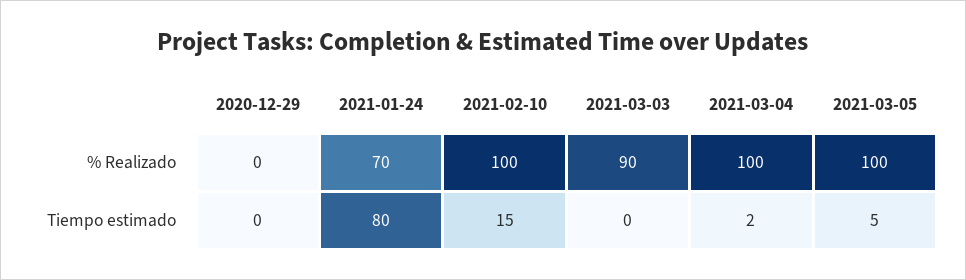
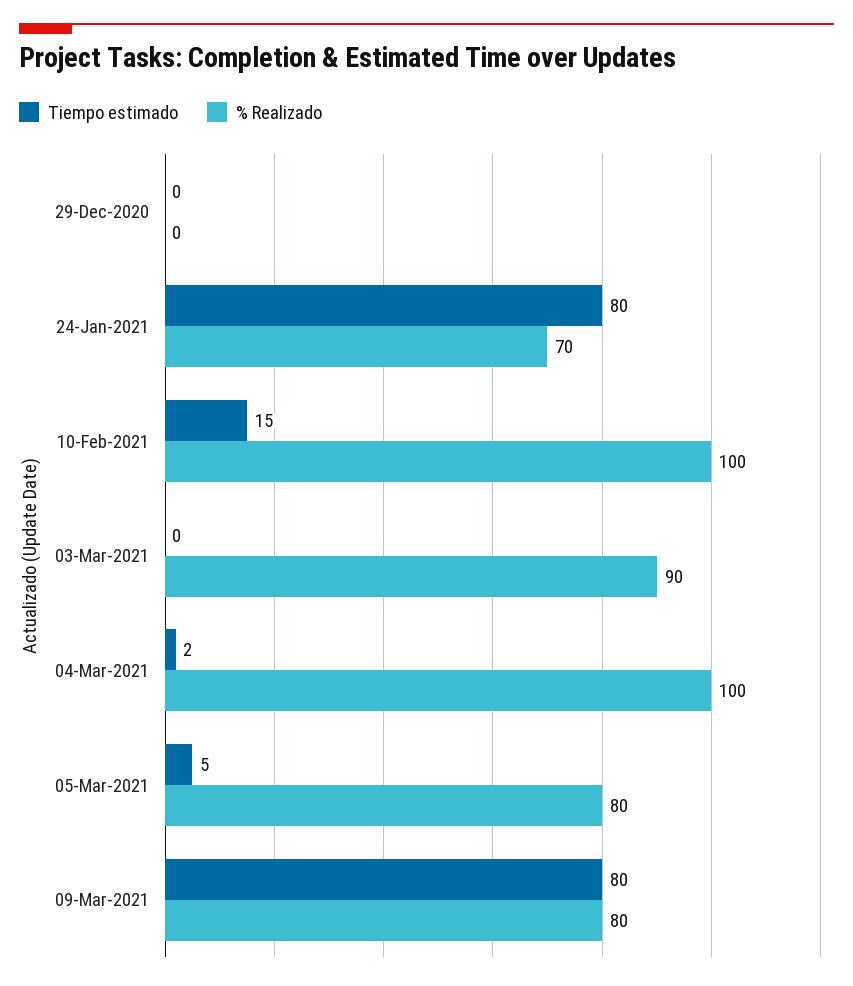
% Realizado, 2021-03-05: 100 -> 80
Tiempo estimado, 09-Mar-2021: none -> 80
% Realizado, 09-Mar-2021: none -> 80

